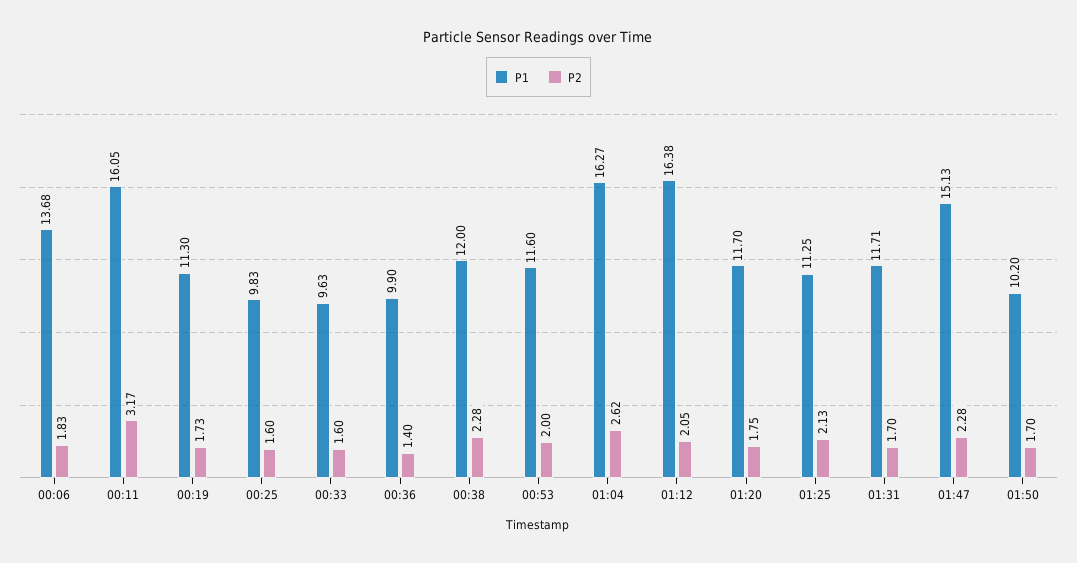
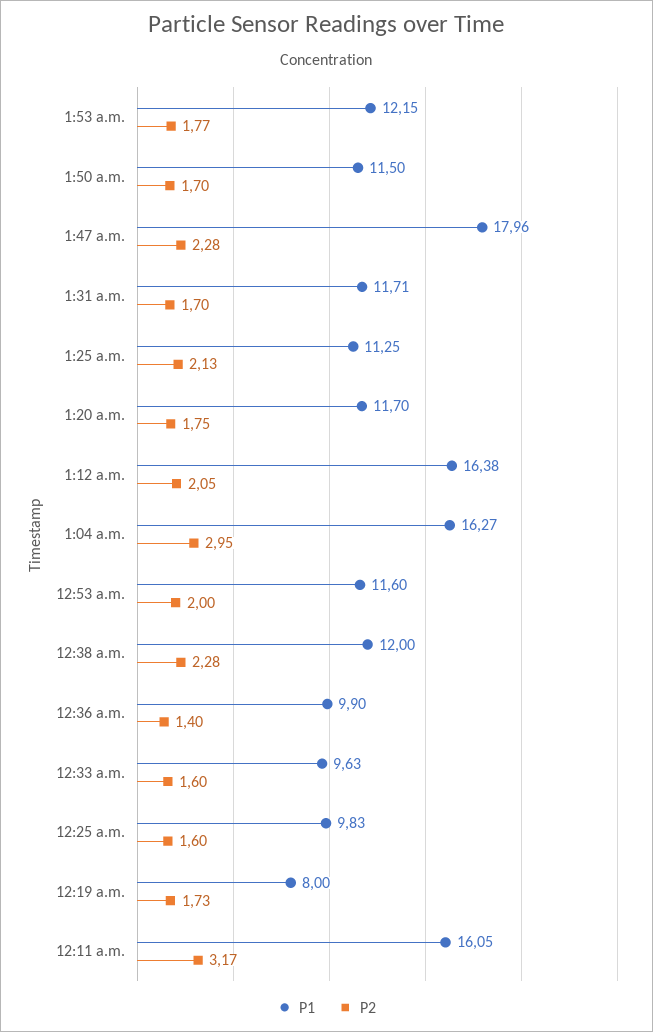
P1, 00:06: 13.68 -> none
P2, 00:06: 1.83 -> none
P1, 00:19: 11.3 -> 8
P2, 01:04: 2.62 -> 2.95
P1, 01:47: 15.13 -> 17.96
P1, 01:50: 10.2 -> 11.5
P1, 1:53 a.m.: none -> 12.15
P2, 1:53 a.m.: none -> 1.77

